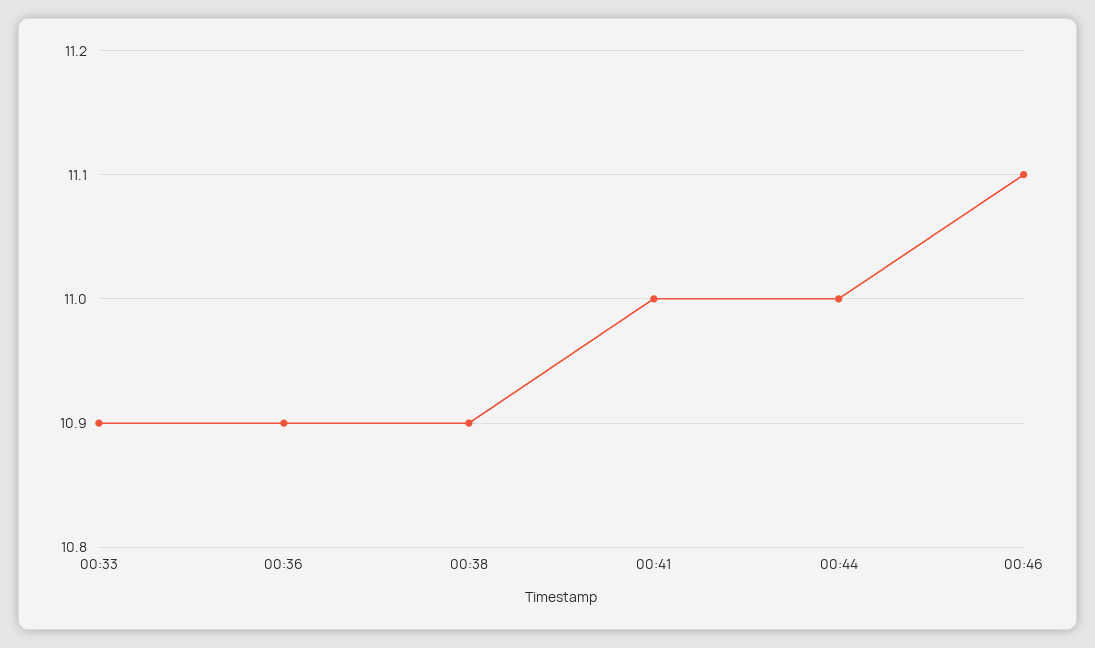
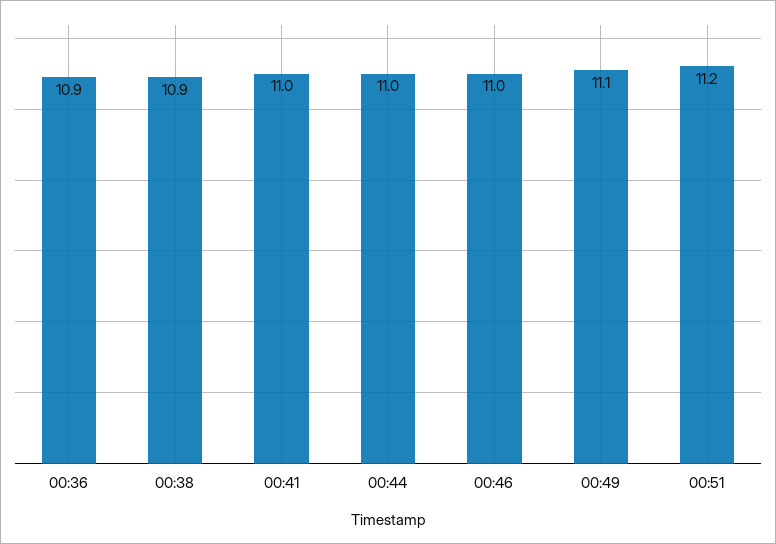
00:33: 10.9 -> none
00:46: 11.1 -> 11
00:49: none -> 11.1
00:51: none -> 11.2

